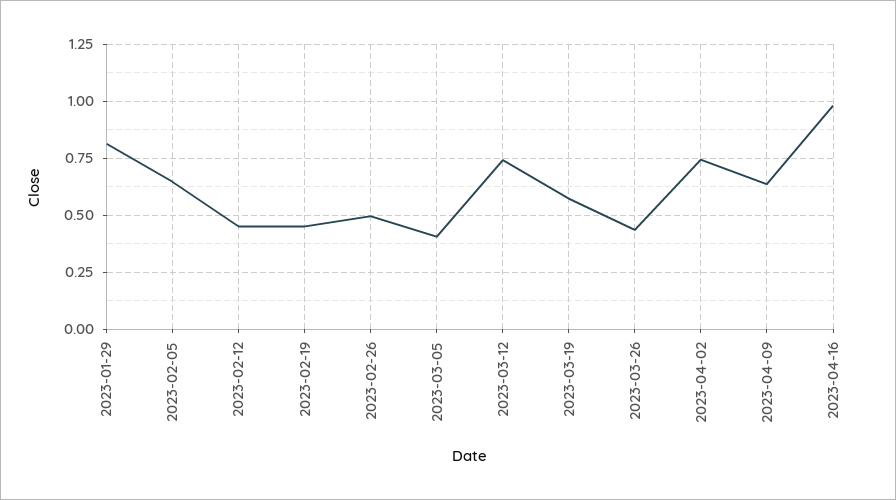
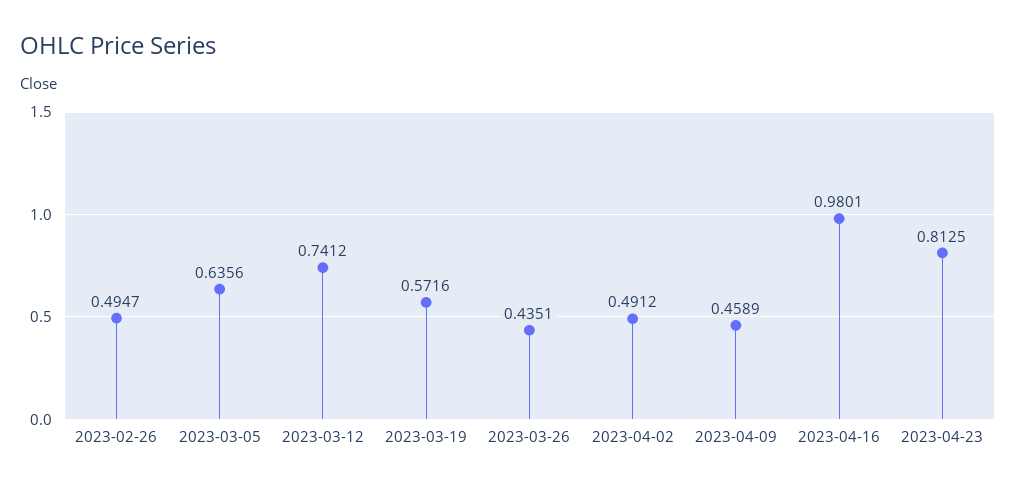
2023-01-29: 0.8 -> none
2023-02-05: 0.65 -> none
2023-02-12: 0.45 -> none
2023-02-19: 0.45 -> none
2023-03-05: 0.4 -> 0.6356
2023-04-02: 0.75 -> 0.4912
2023-04-09: 0.65 -> 0.4589
2023-04-23: none -> 0.8125

